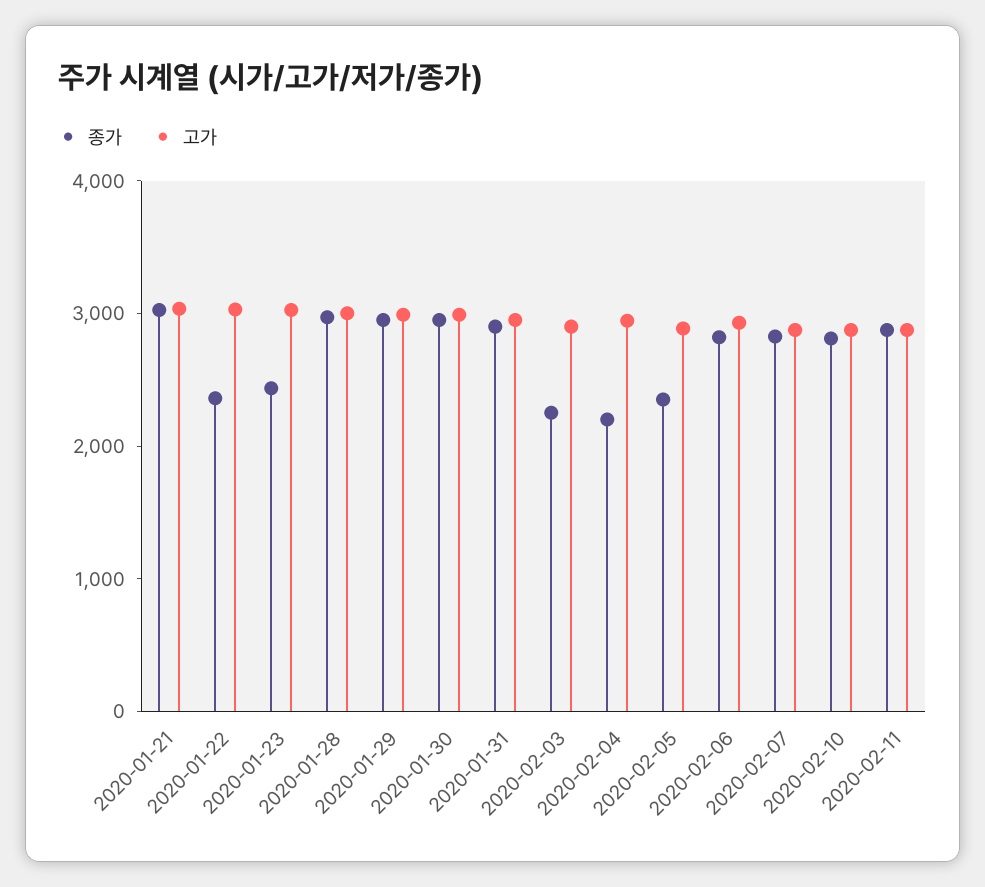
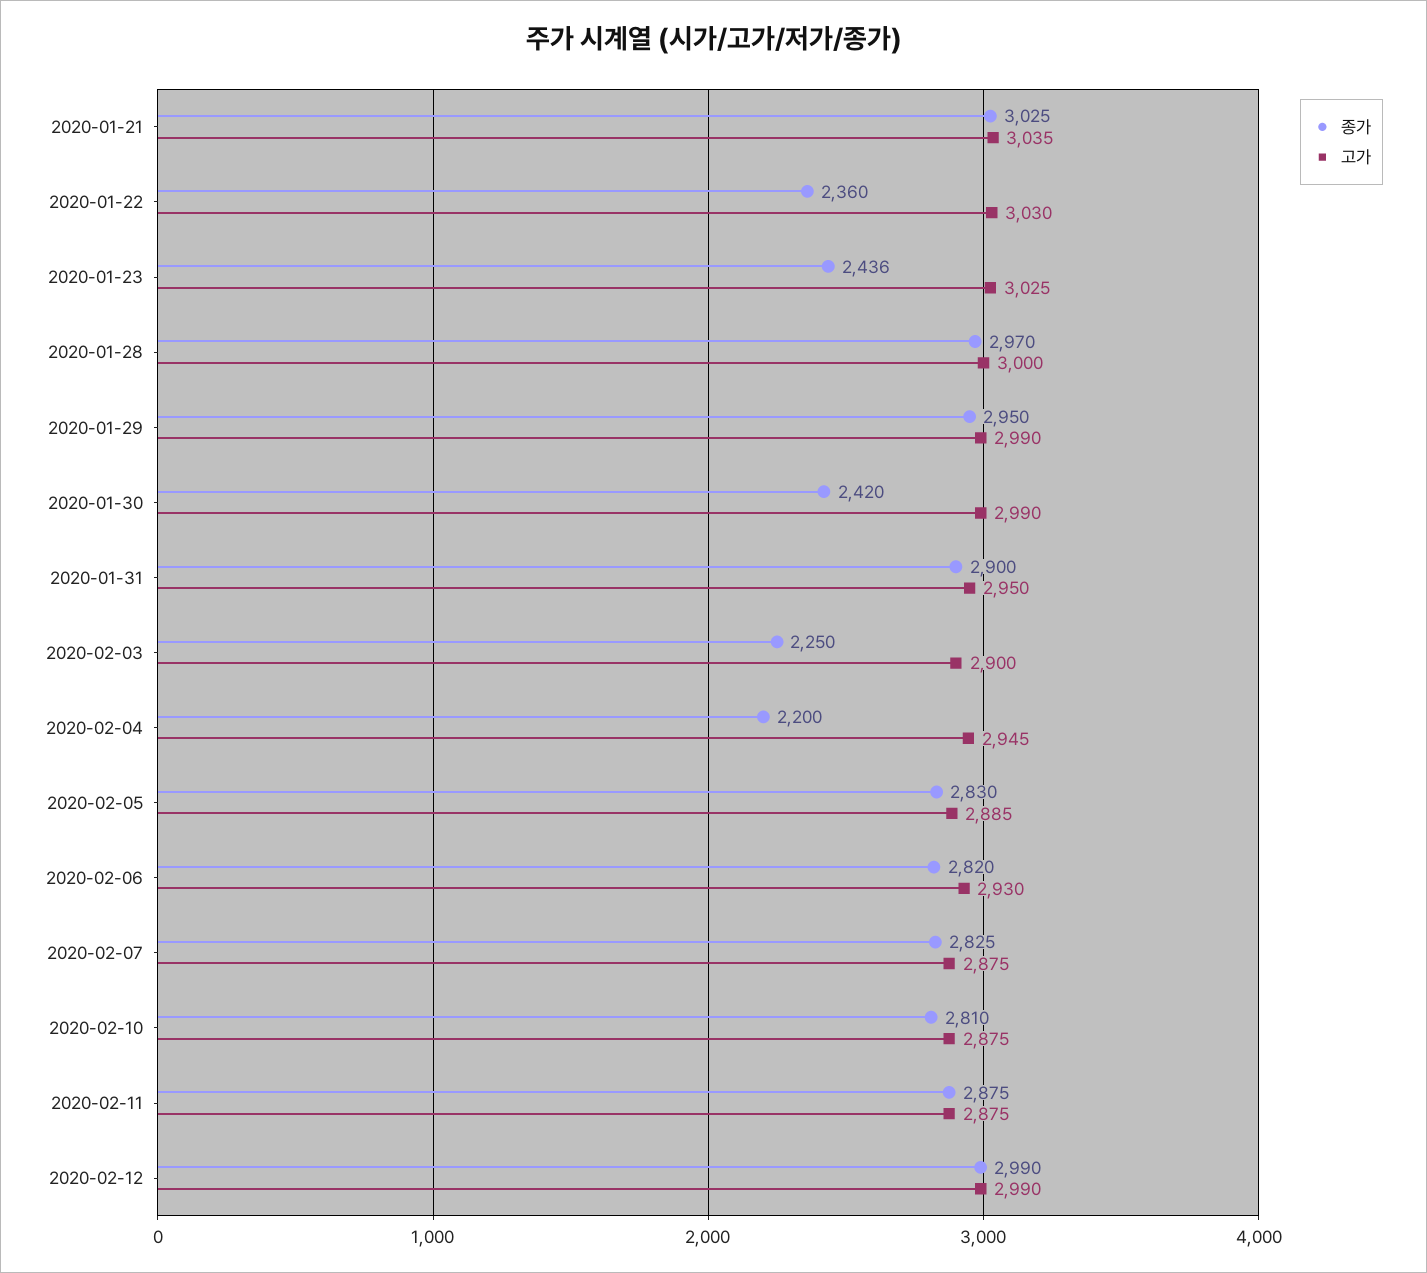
종가, 2020-01-30: 3000 -> 2420
종가, 2020-02-05: 2400 -> 2830
종가, 2020-02-12: none -> 2990
고가, 2020-02-12: none -> 2990

